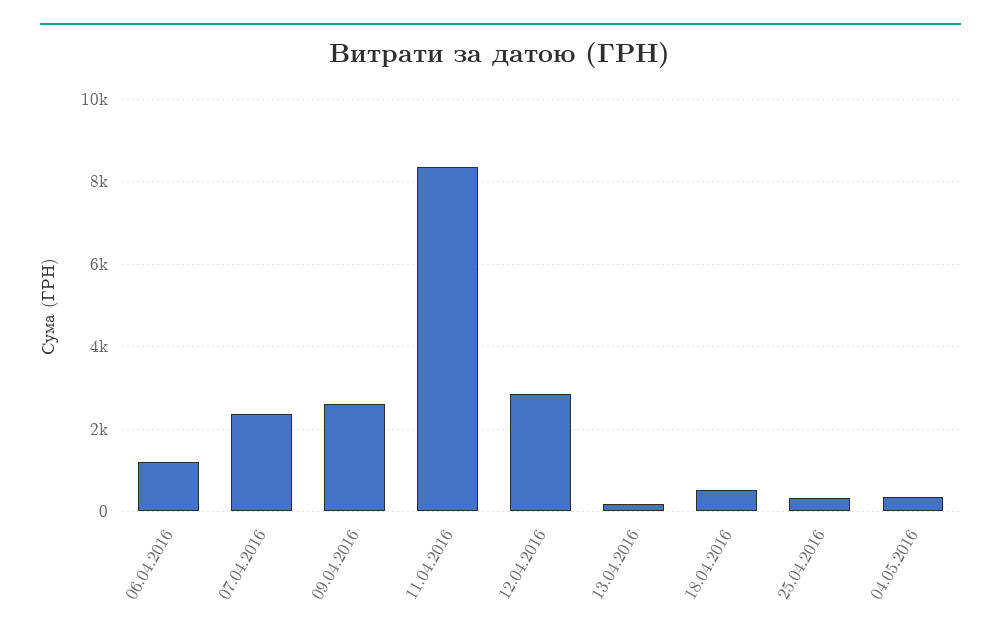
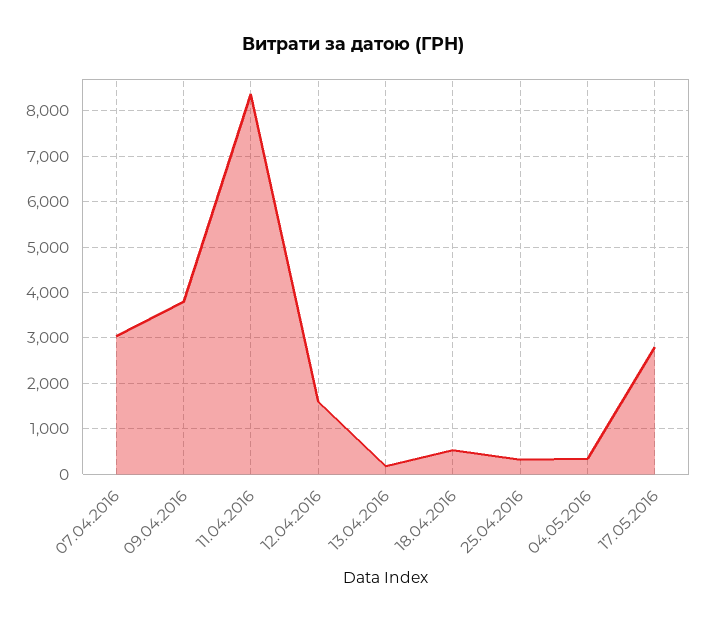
06.04.2016: 1200 -> none
07.04.2016: 2400 -> 3000
09.04.2016: 2600 -> 3800
12.04.2016: 2800 -> 1600
17.05.2016: none -> 2800

